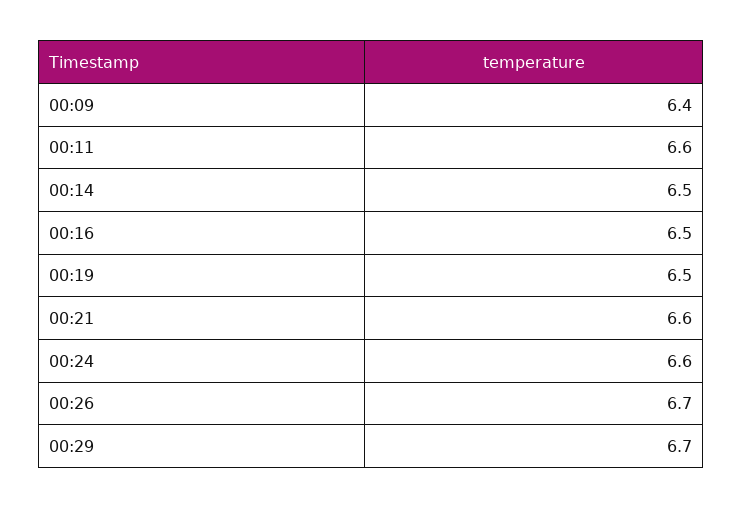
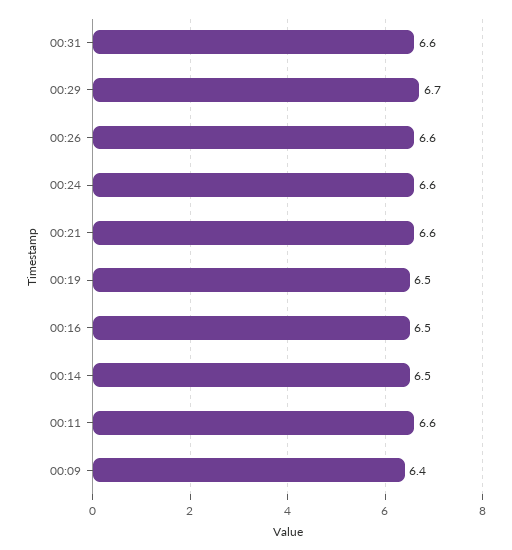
00:26: 6.7 -> 6.6
00:31: none -> 6.6

